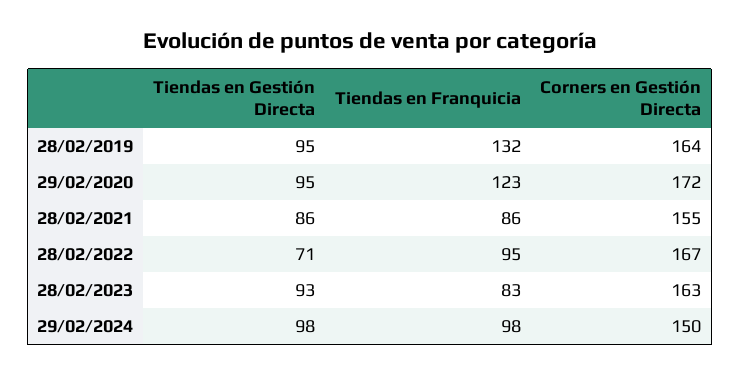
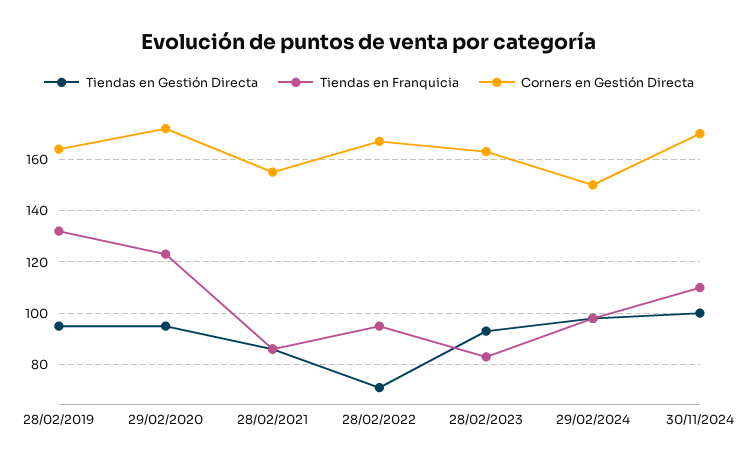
Tiendas en Gestión Directa, 30/11/2024: none -> 100
Tiendas en Franquicia, 30/11/2024: none -> 110
Corners en Gestión Directa, 30/11/2024: none -> 170

